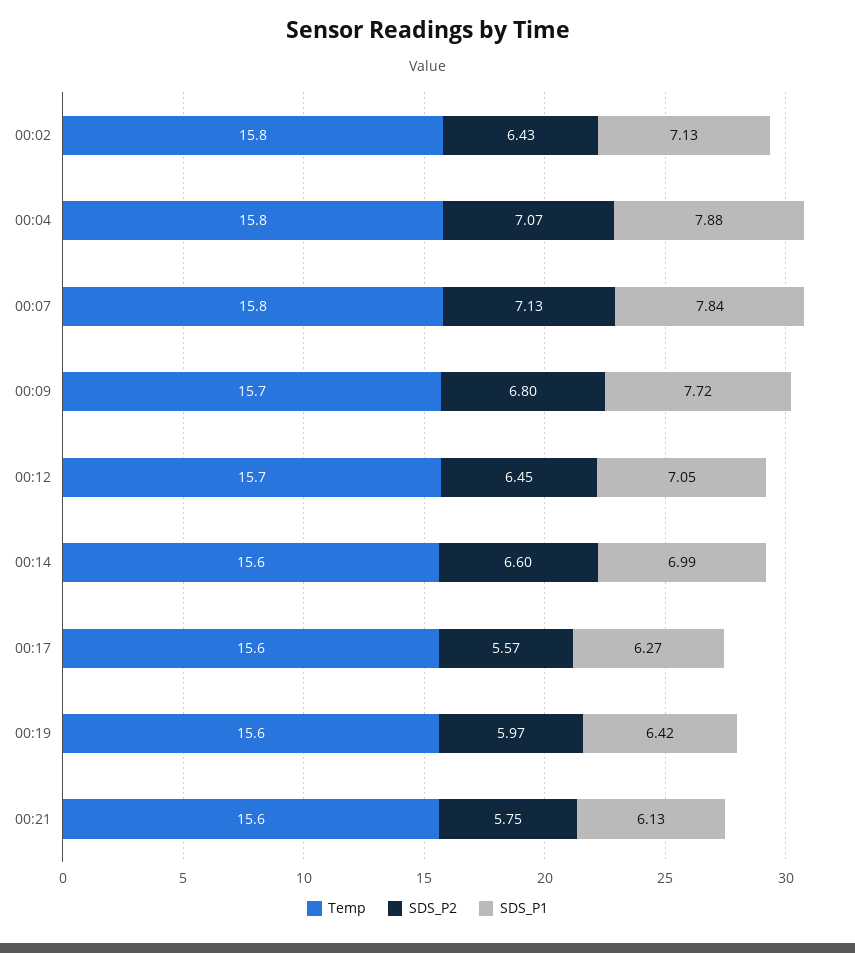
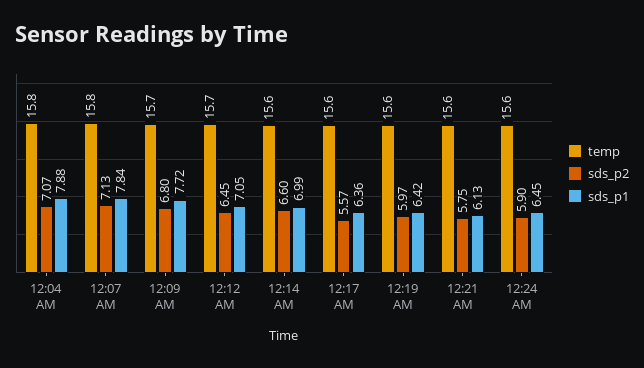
Temp, 00:02: 15.8 -> none
SDS_P2, 00:02: 6.43 -> none
SDS_P1, 00:02: 7.13 -> none
SDS_P1, 00:17: 6.27 -> 6.36
Temp, 12:24 AM: none -> 15.6
SDS_P2, 12:24 AM: none -> 5.9
SDS_P1, 12:24 AM: none -> 6.45

